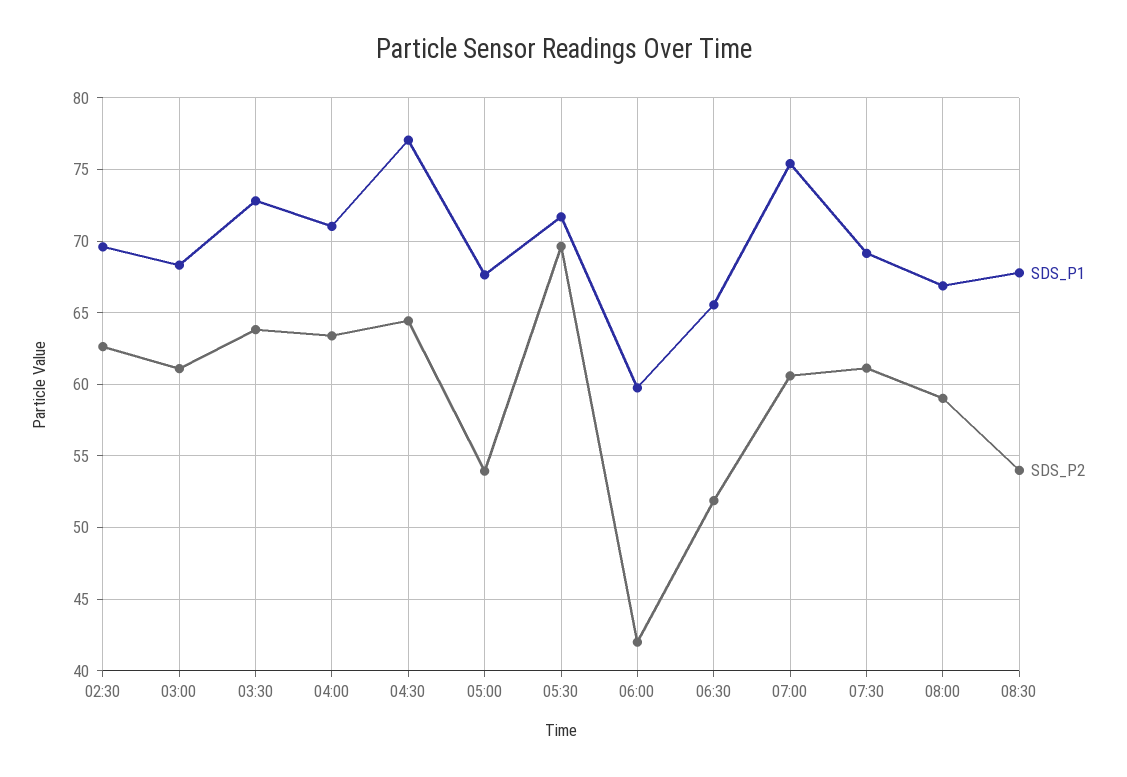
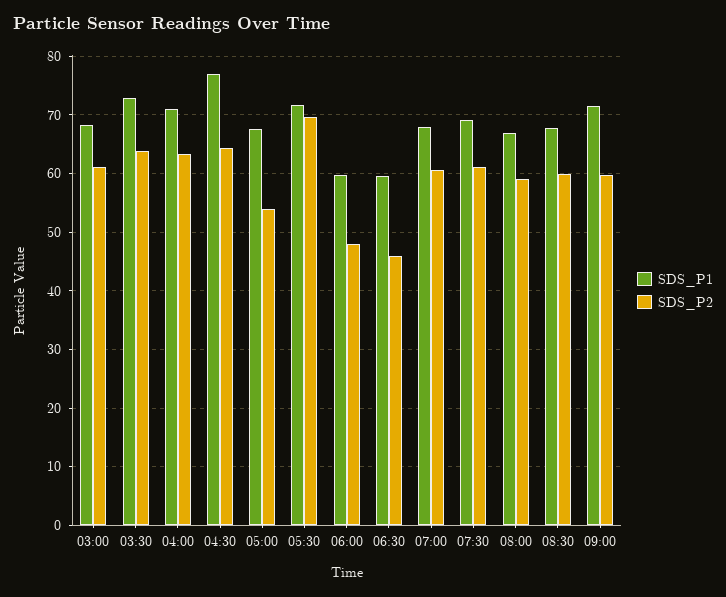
SDS_P1, 02:30: 69.5 -> none
SDS_P2, 02:30: 62.5 -> none
SDS_P2, 06:00: 42 -> 48
SDS_P1, 06:30: 65.5 -> 60
SDS_P2, 06:30: 52 -> 46
SDS_P1, 07:00: 75.5 -> 68
SDS_P2, 08:30: 54 -> 60
SDS_P1, 09:00: none -> 72
SDS_P2, 09:00: none -> 60

